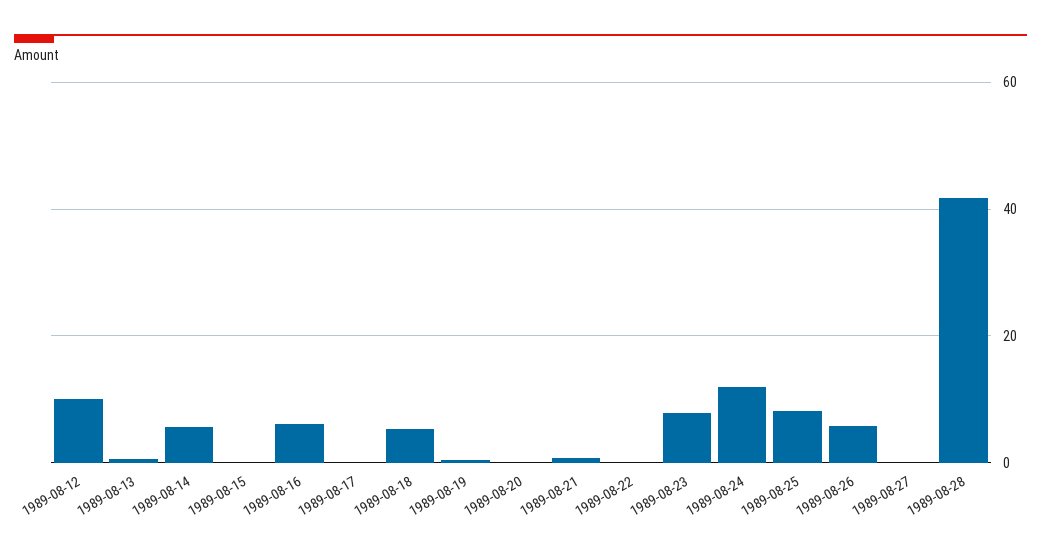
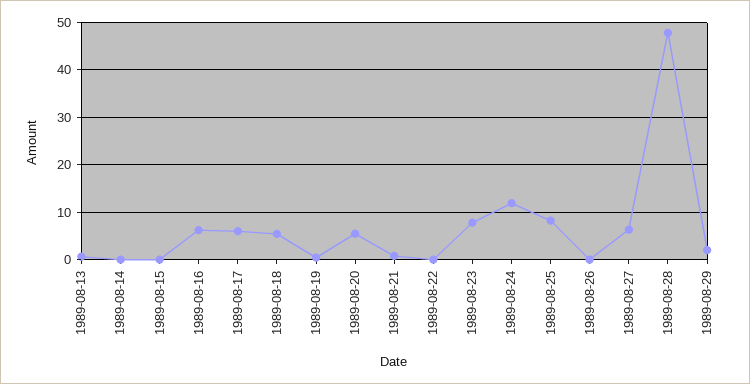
1989-08-12: 10 -> none
1989-08-14: 6 -> 0
1989-08-17: 0 -> 6
1989-08-20: 0 -> 6
1989-08-26: 6 -> 0
1989-08-27: 0 -> 6
1989-08-28: 42 -> 48
1989-08-29: none -> 2

